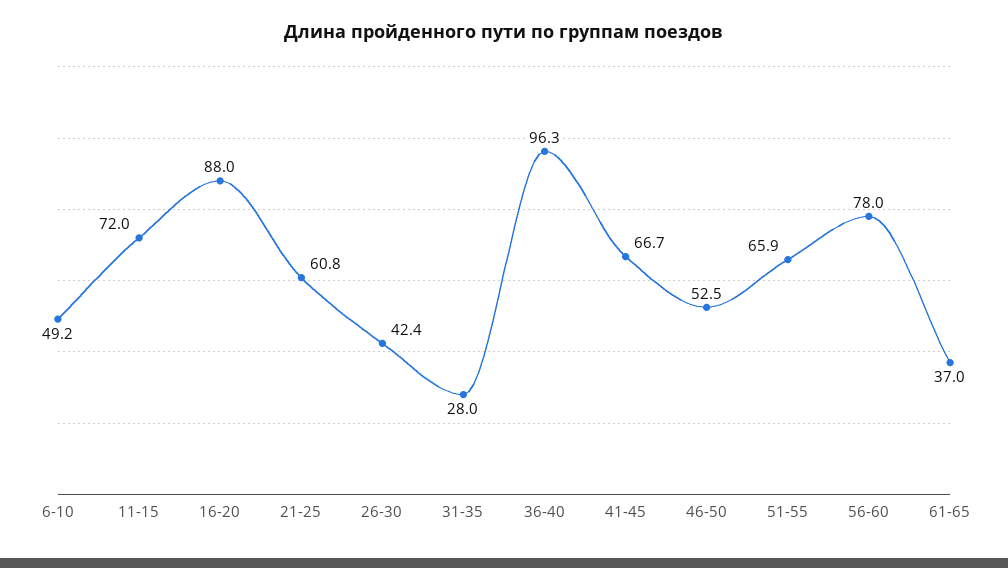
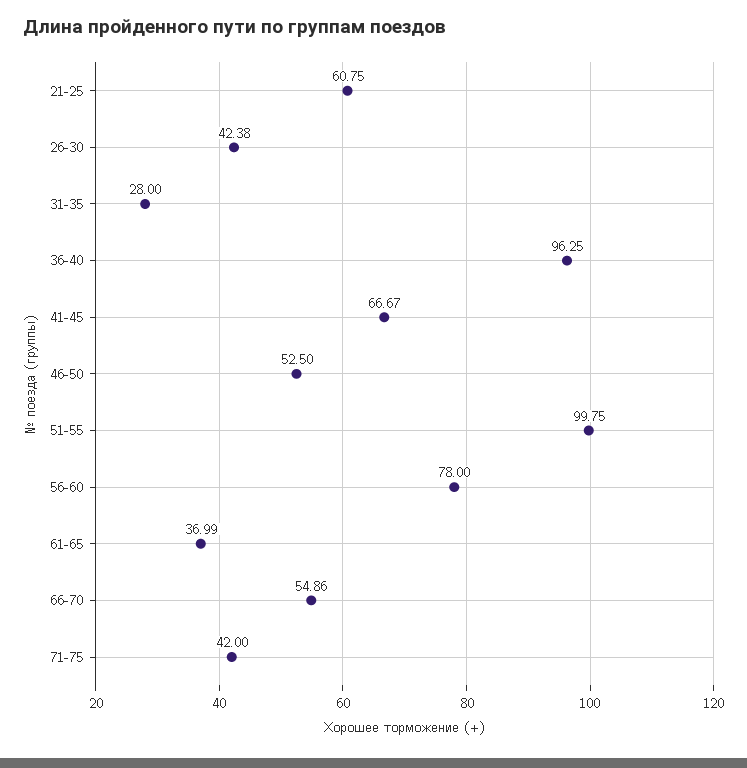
6-10: 49.2 -> none
11-15: 72 -> none
16-20: 88 -> none
51-55: 65.9 -> 99.75
66-70: none -> 54.86
71-75: none -> 42

